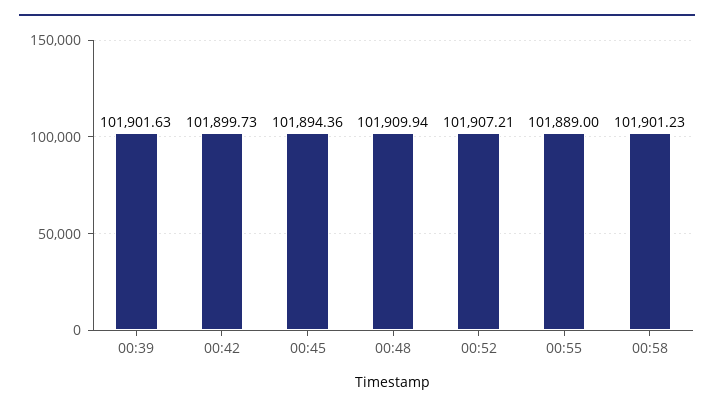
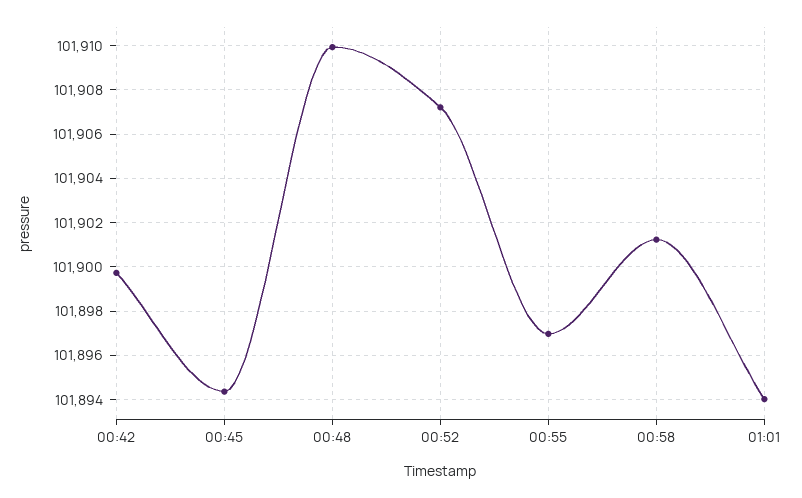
00:39: 101901.63 -> none
00:55: 101889 -> 101897
01:01: none -> 101894

